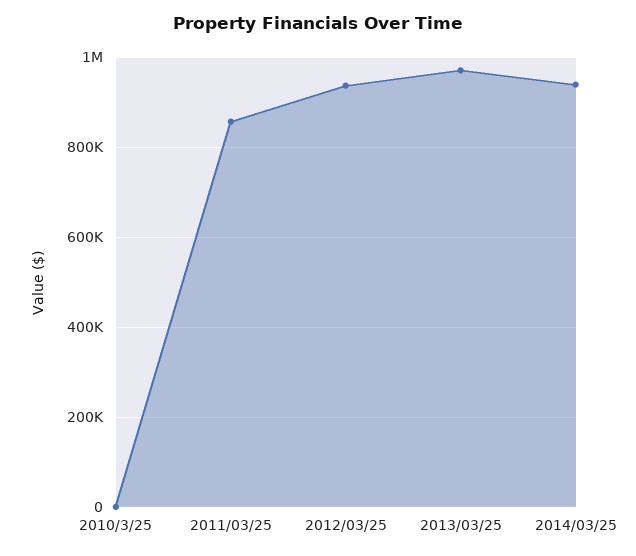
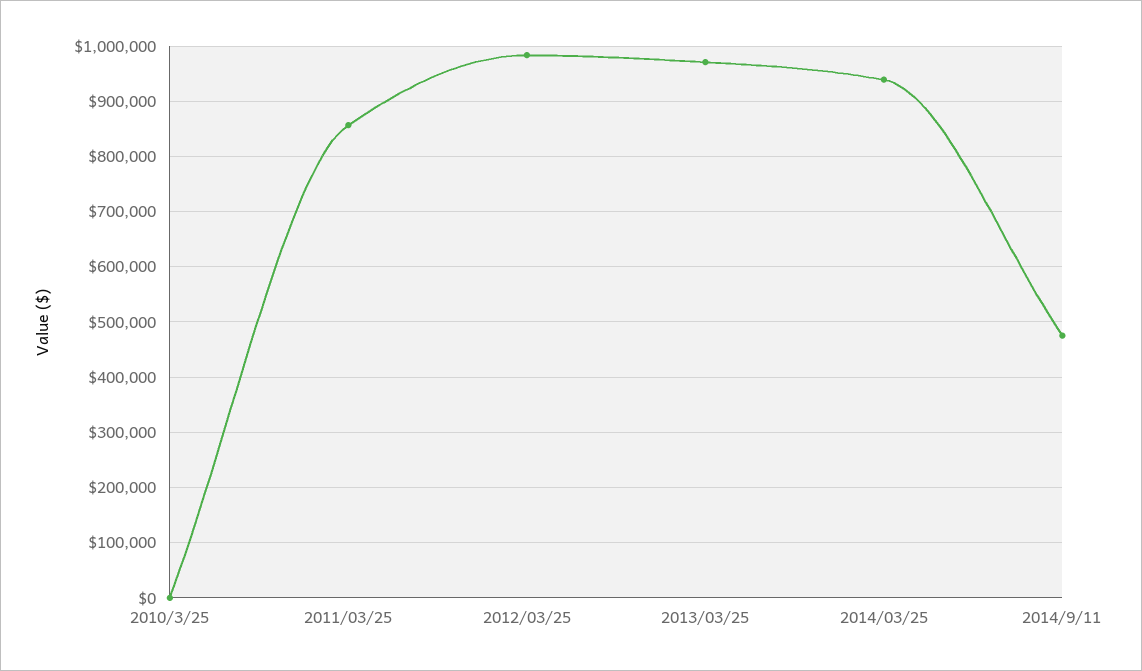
2012/03/25: 940000 -> 980000
2014/9/11: none -> 480000

